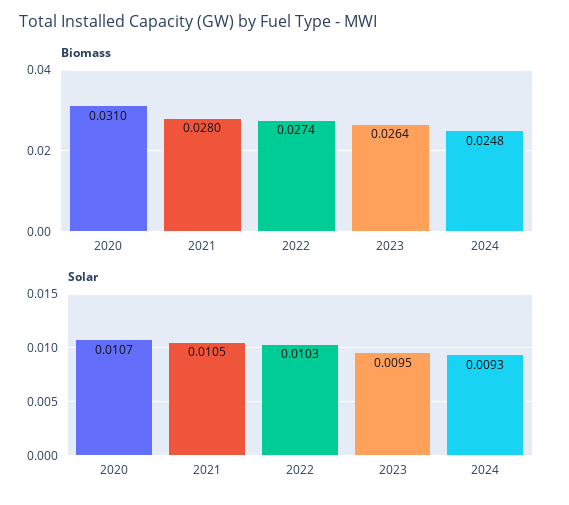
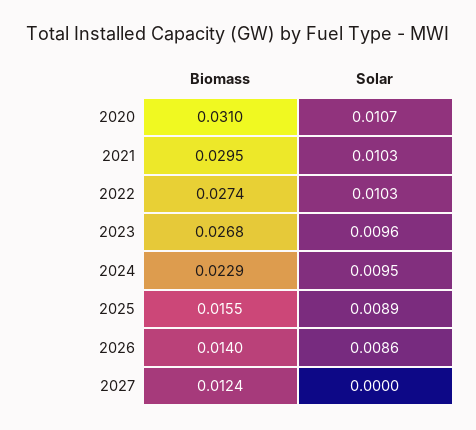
Biomass, 2021: 0.028 -> 0.0295
Biomass, 2023: 0.0264 -> 0.0268
Biomass, 2024: 0.0248 -> 0.0229
Solar, 2021: 0.0105 -> 0.0103
Solar, 2023: 0.0095 -> 0.0096
Solar, 2024: 0.0093 -> 0.0095
Biomass, 2025: none -> 0.0155
Solar, 2025: none -> 0.0089
Biomass, 2026: none -> 0.014
Solar, 2026: none -> 0.0086
Biomass, 2027: none -> 0.0124
Solar, 2027: none -> 0

